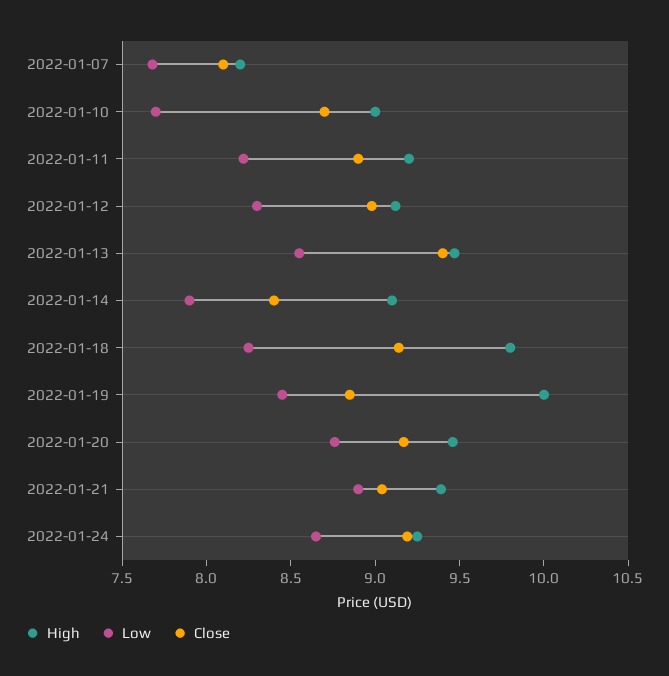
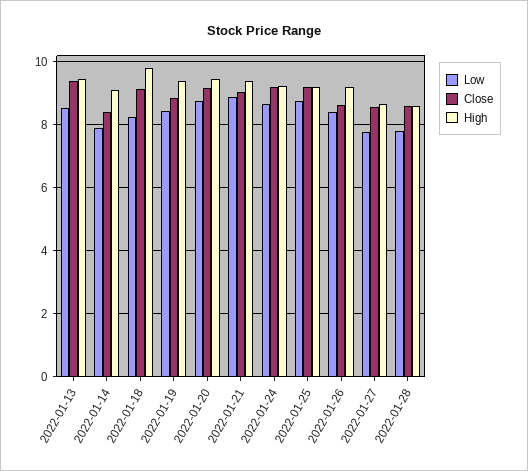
High, 2022-01-07: 8.2 -> none
Low, 2022-01-07: 7.7 -> none
Close, 2022-01-07: 8.1 -> none
High, 2022-01-10: 9 -> none
Low, 2022-01-10: 7.7 -> none
Close, 2022-01-10: 8.7 -> none
High, 2022-01-11: 9.2 -> none
Low, 2022-01-11: 8.2 -> none
Close, 2022-01-11: 8.9 -> none
High, 2022-01-12: 9.1 -> none
Low, 2022-01-12: 8.3 -> none
Close, 2022-01-12: 9 -> none
High, 2022-01-19: 10 -> 9.4
Low, 2022-01-25: none -> 8.8
Close, 2022-01-25: none -> 9.2
High, 2022-01-25: none -> 9.2
Low, 2022-01-26: none -> 8.4
Close, 2022-01-26: none -> 8.6
High, 2022-01-26: none -> 9.2
Low, 2022-01-27: none -> 7.8
Close, 2022-01-27: none -> 8.6
High, 2022-01-27: none -> 8.6
Low, 2022-01-28: none -> 7.8
Close, 2022-01-28: none -> 8.6
High, 2022-01-28: none -> 8.6

